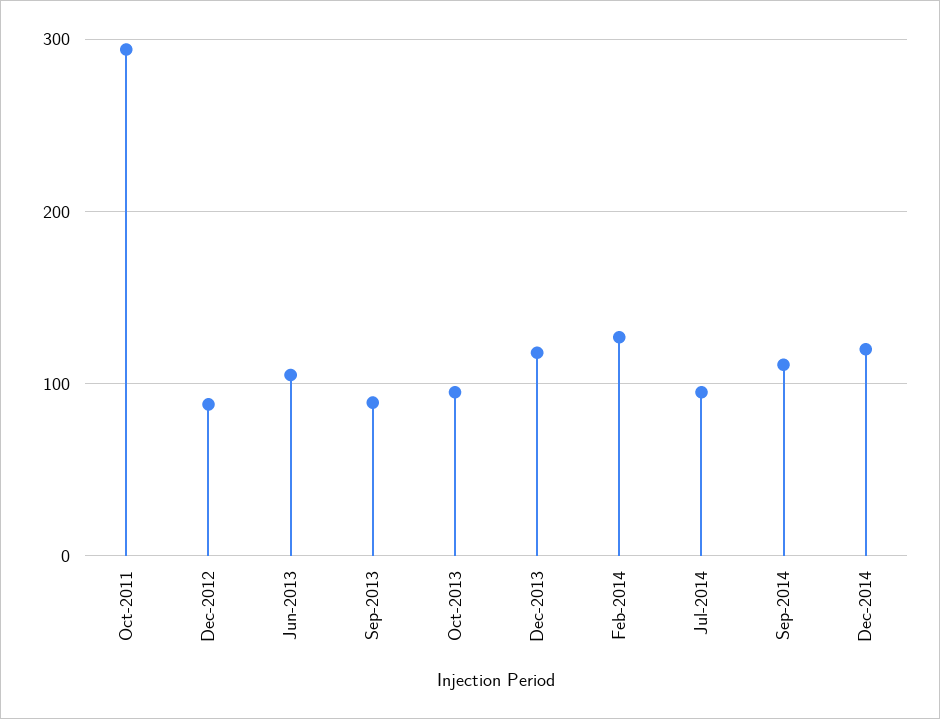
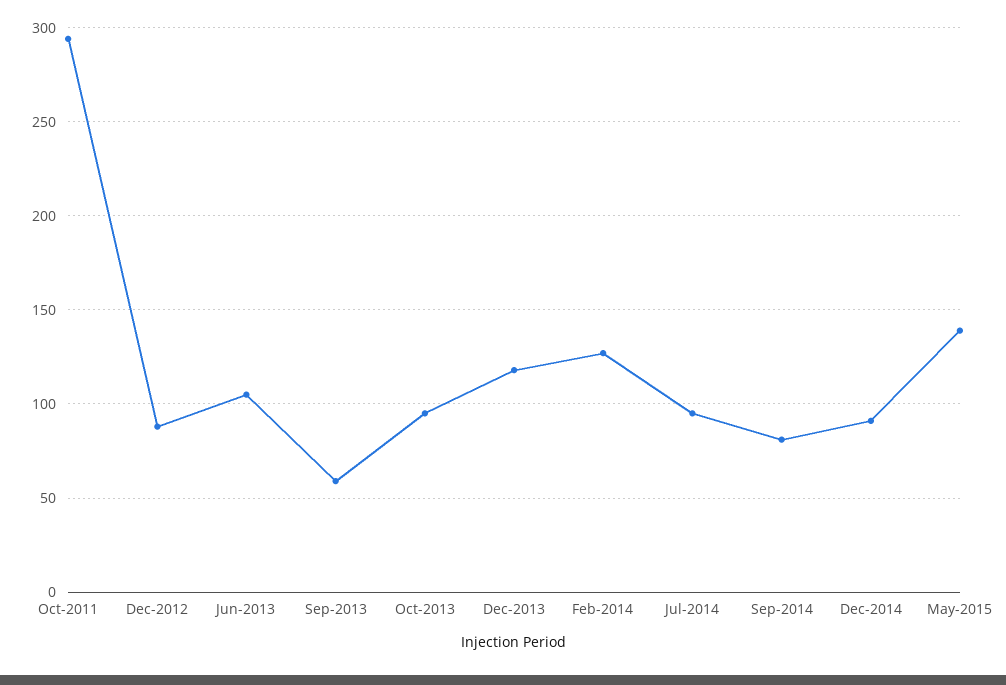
Sep-2013: 90 -> 60
Sep-2014: 110 -> 80
Dec-2014: 120 -> 90
May-2015: none -> 140

